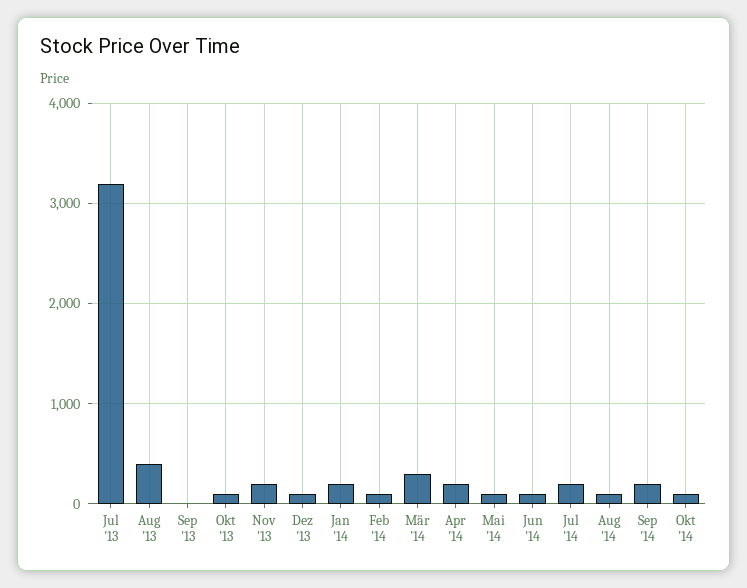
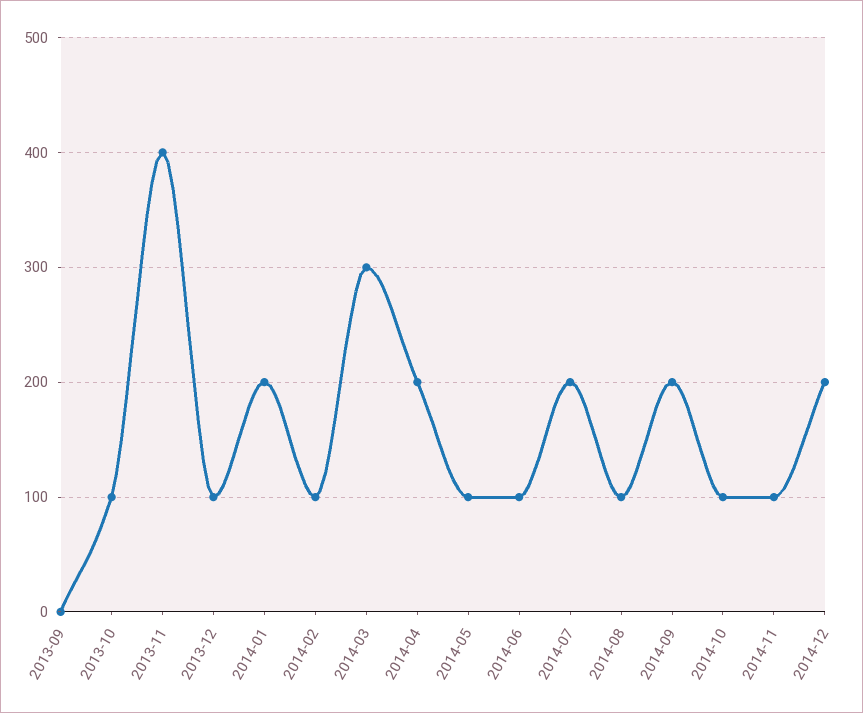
Jul '13: 3200 -> none
Aug '13: 400 -> none
Nov '13: 200 -> 400
2014-11: none -> 100
2014-12: none -> 200

